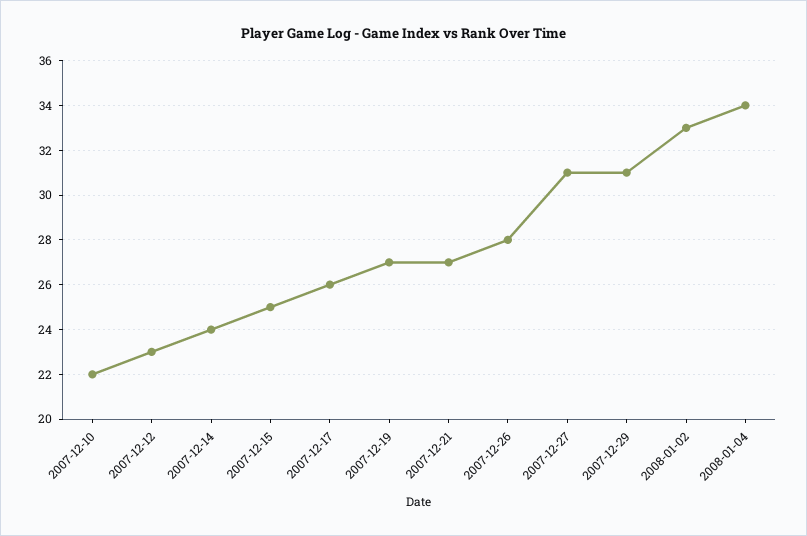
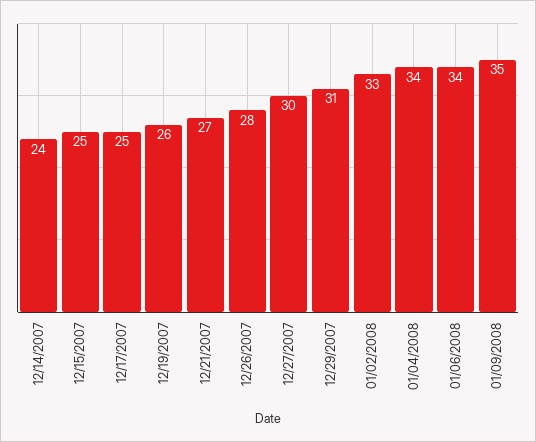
2007-12-10: 22 -> none
2007-12-12: 23 -> none
2007-12-17: 26 -> 25
2007-12-19: 27 -> 26
2007-12-27: 31 -> 30
01/06/2008: none -> 34
01/09/2008: none -> 35

